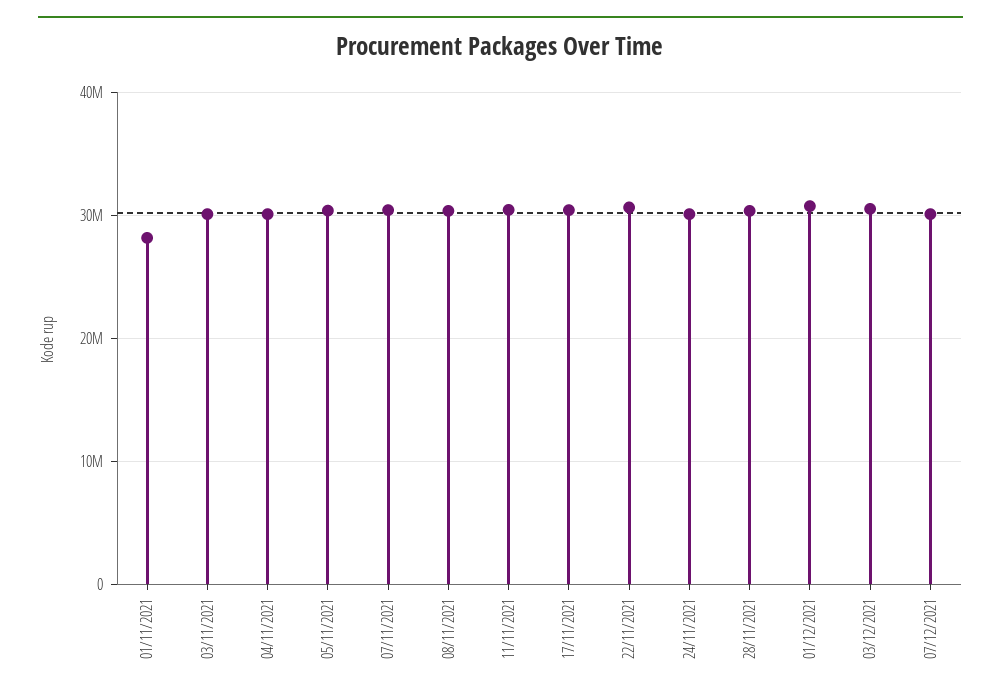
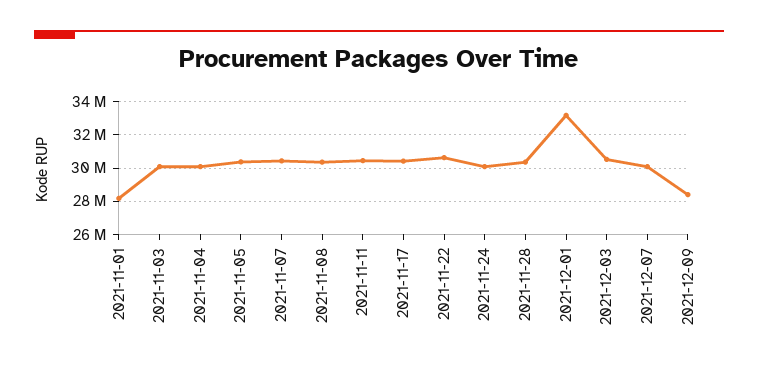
01/12/2021: 31000000 -> 33000000
2021-12-09: none -> 28500000

